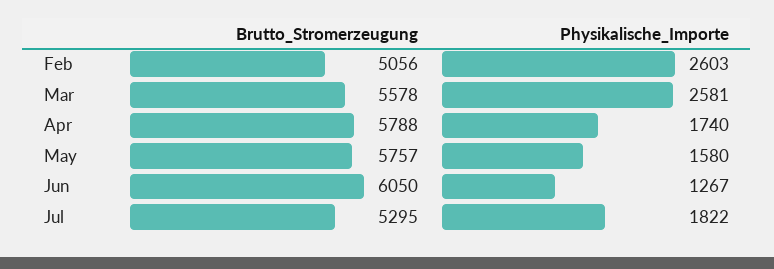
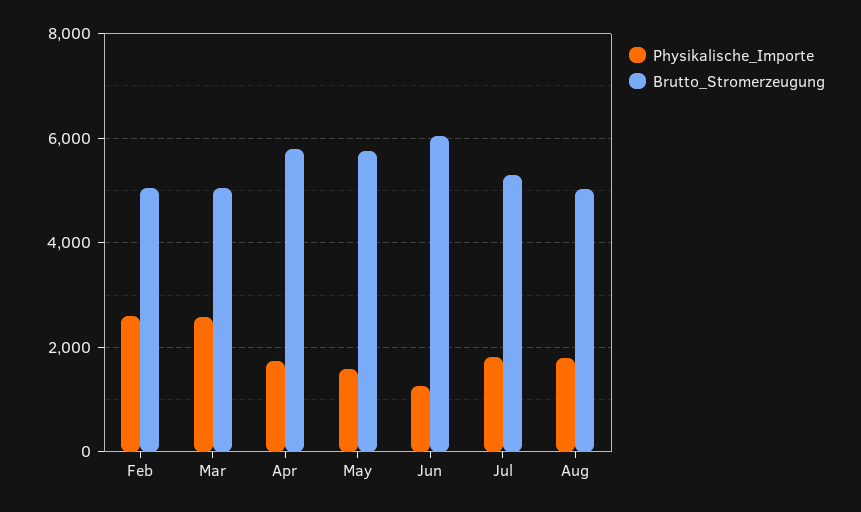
Brutto_Stromerzeugung, Mar: 5578 -> 5000
Physikalische_Importe, Aug: none -> 1800
Brutto_Stromerzeugung, Aug: none -> 5000

